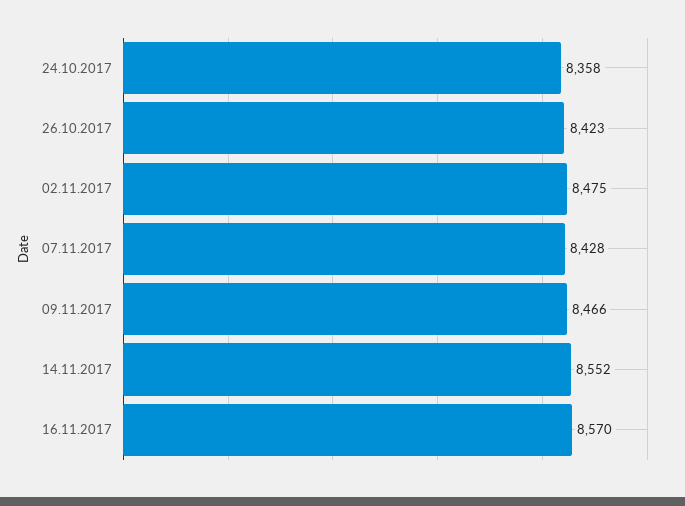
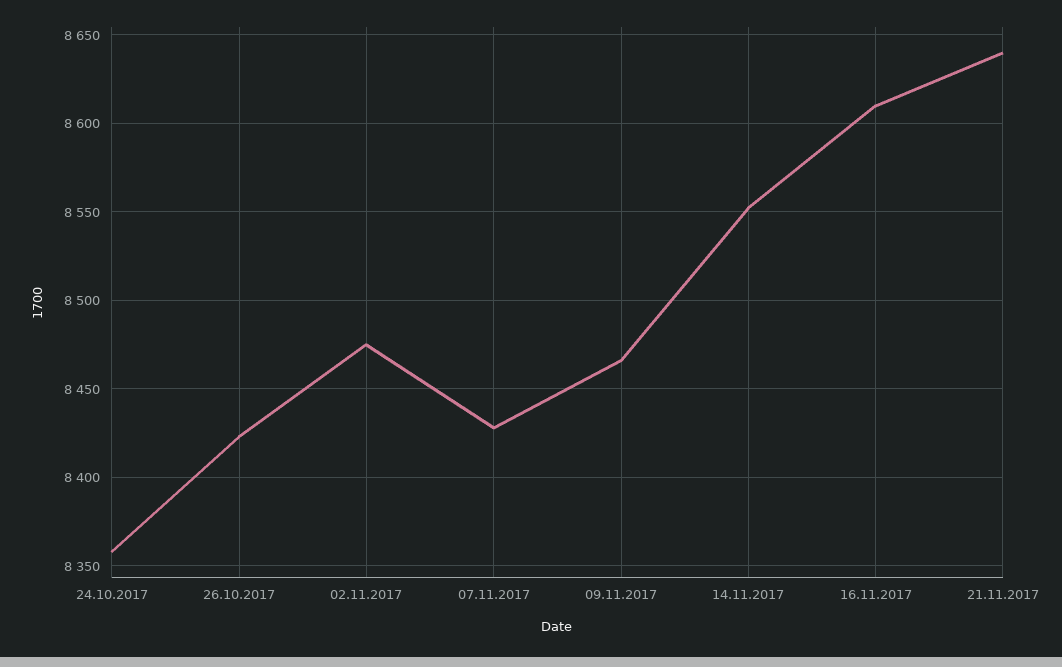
16.11.2017: 8570 -> 8610
21.11.2017: none -> 8640

